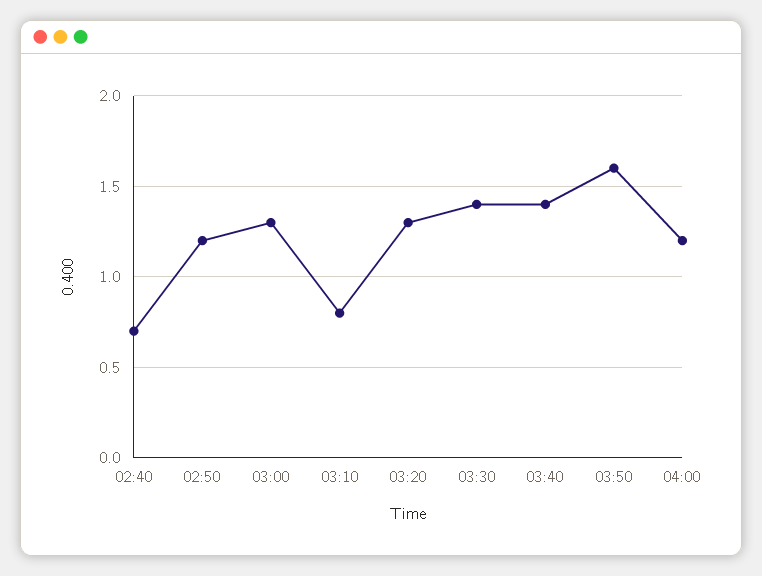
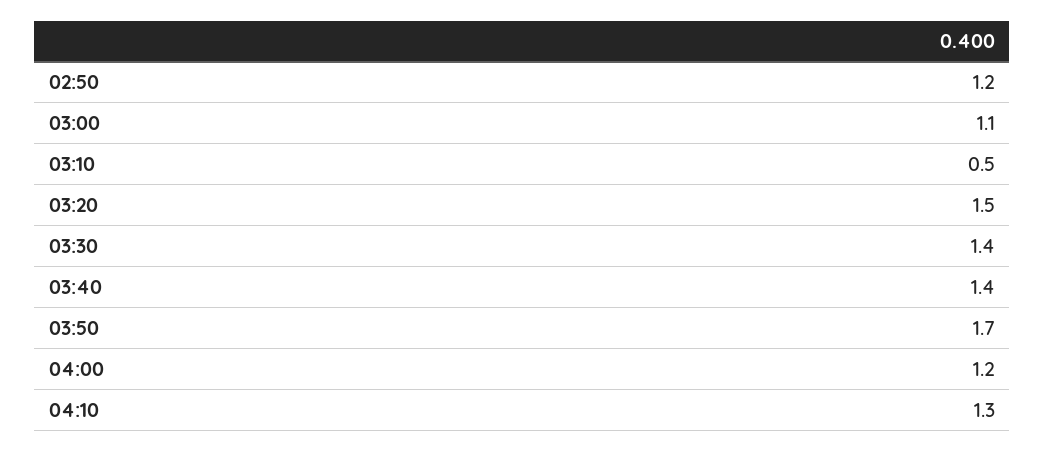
02:40: 0.7 -> none
03:00: 1.3 -> 1.1
03:10: 0.8 -> 0.5
03:20: 1.3 -> 1.5
03:50: 1.6 -> 1.7
04:10: none -> 1.3

